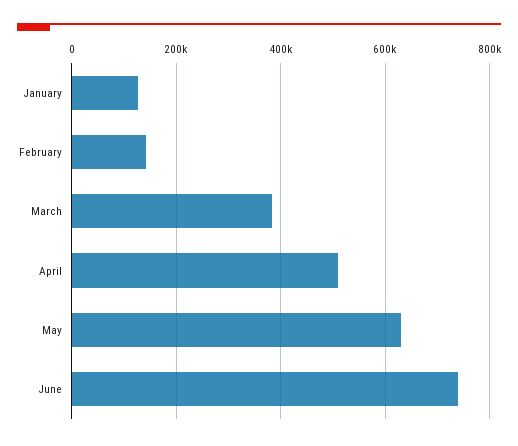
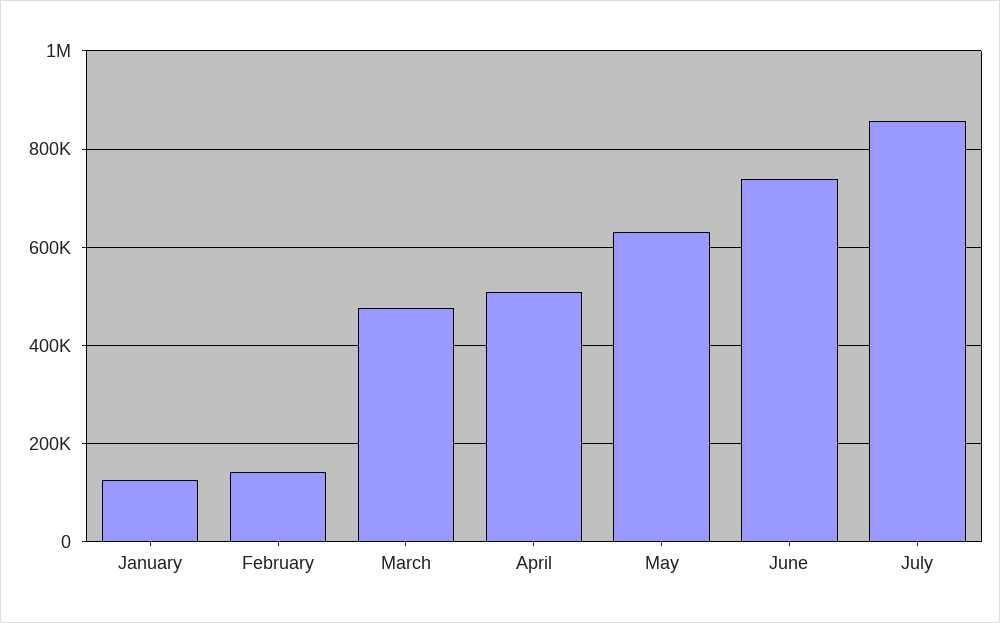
March: 380000 -> 480000
July: none -> 860000

